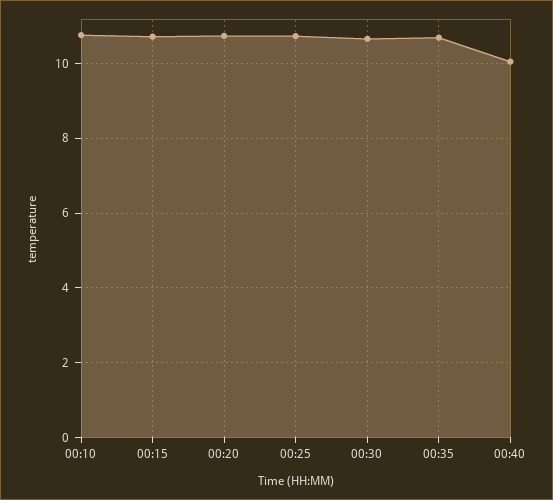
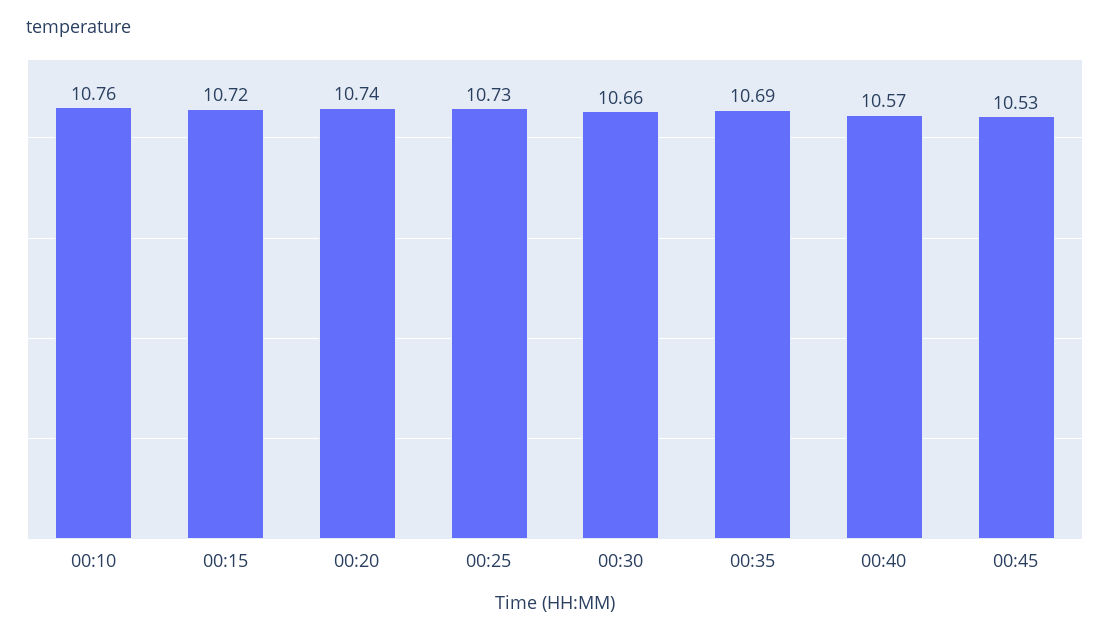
00:40: 10 -> 10.57
00:45: none -> 10.53

